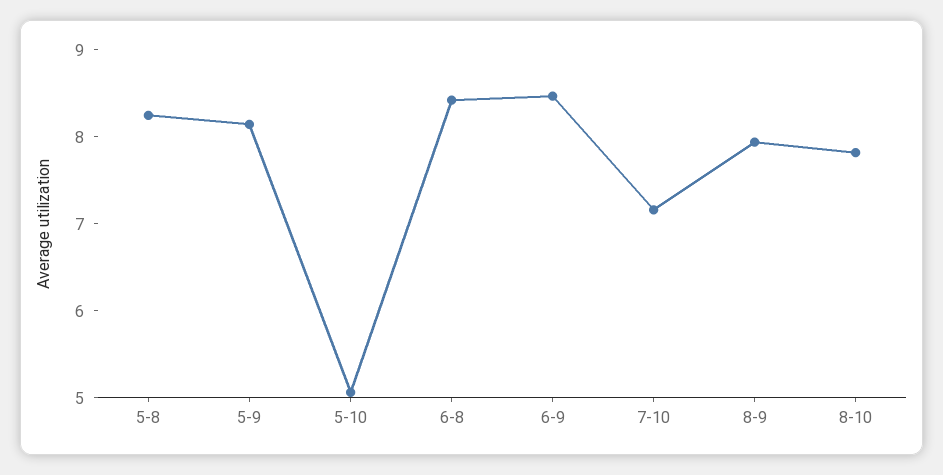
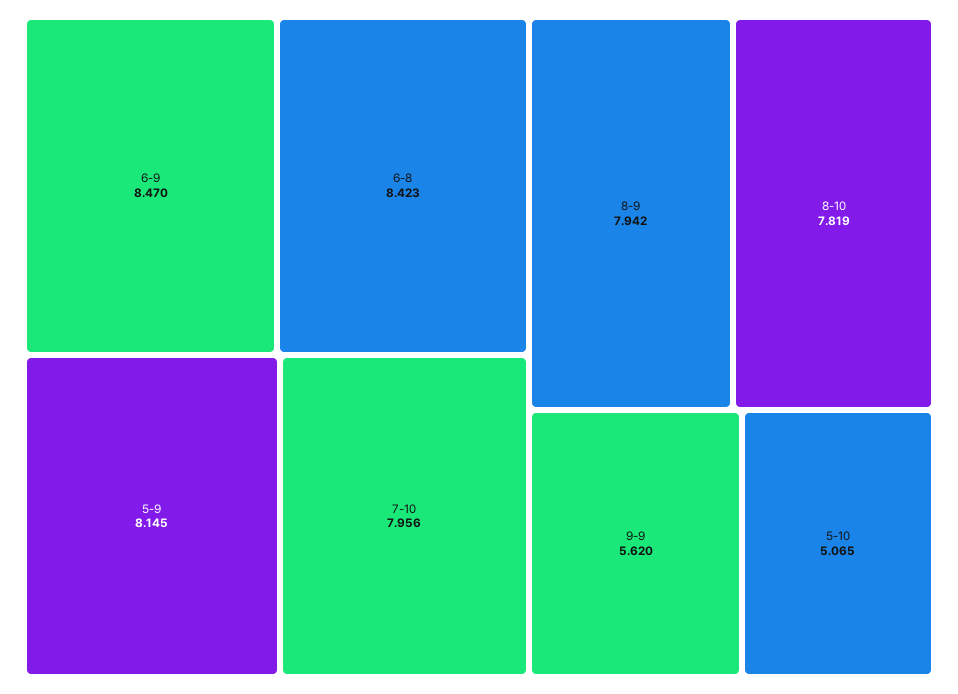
5-8: 8.2 -> none
7-10: 7.2 -> 7.956
9-9: none -> 5.62

